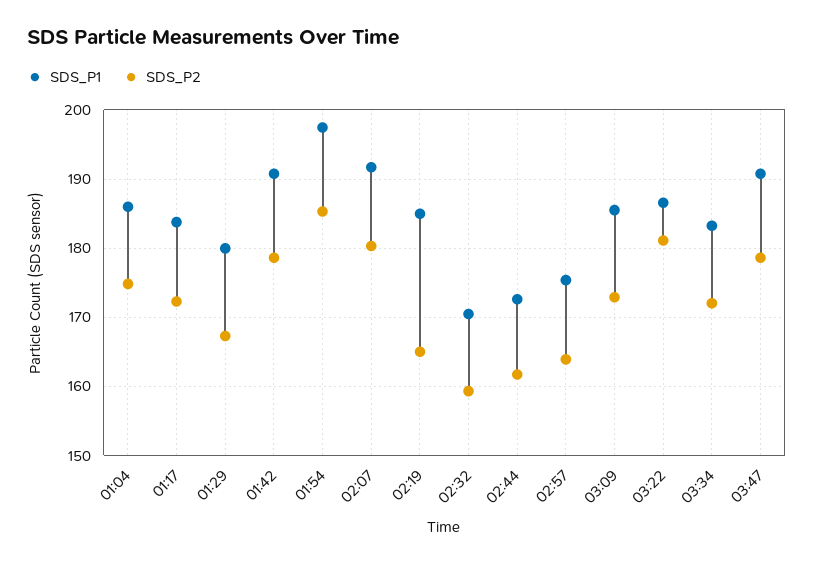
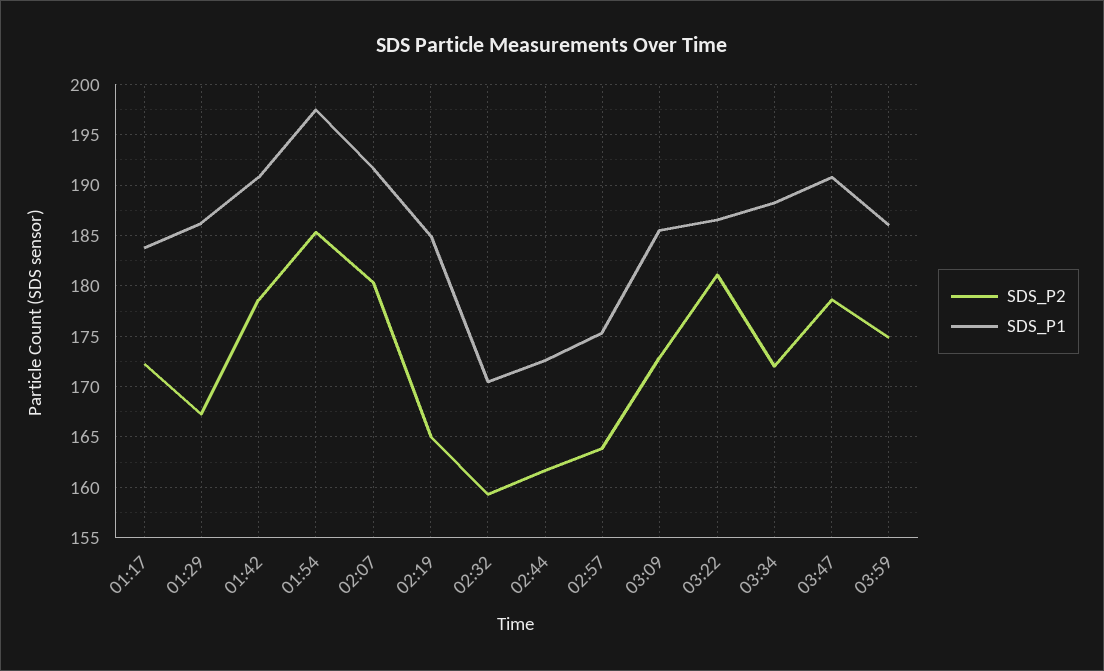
SDS_P1, 01:04: 186 -> none
SDS_P2, 01:04: 175 -> none
SDS_P1, 01:29: 180 -> 186
SDS_P1, 03:34: 183 -> 188
SDS_P2, 03:59: none -> 175
SDS_P1, 03:59: none -> 186

